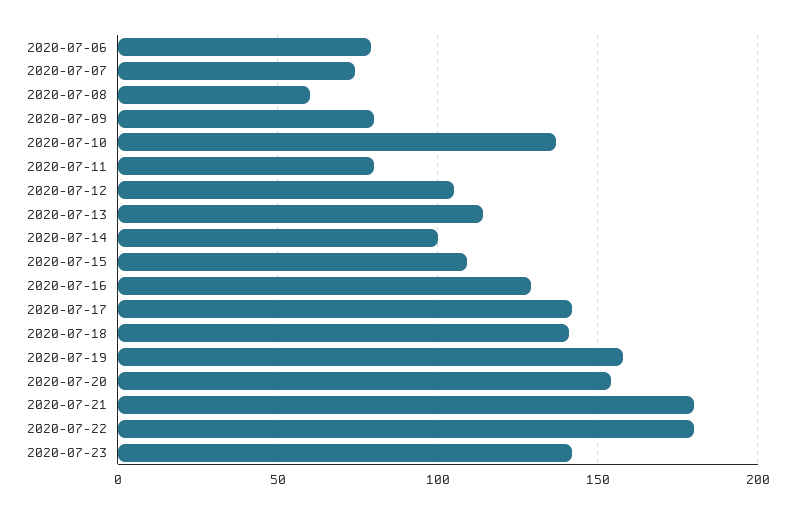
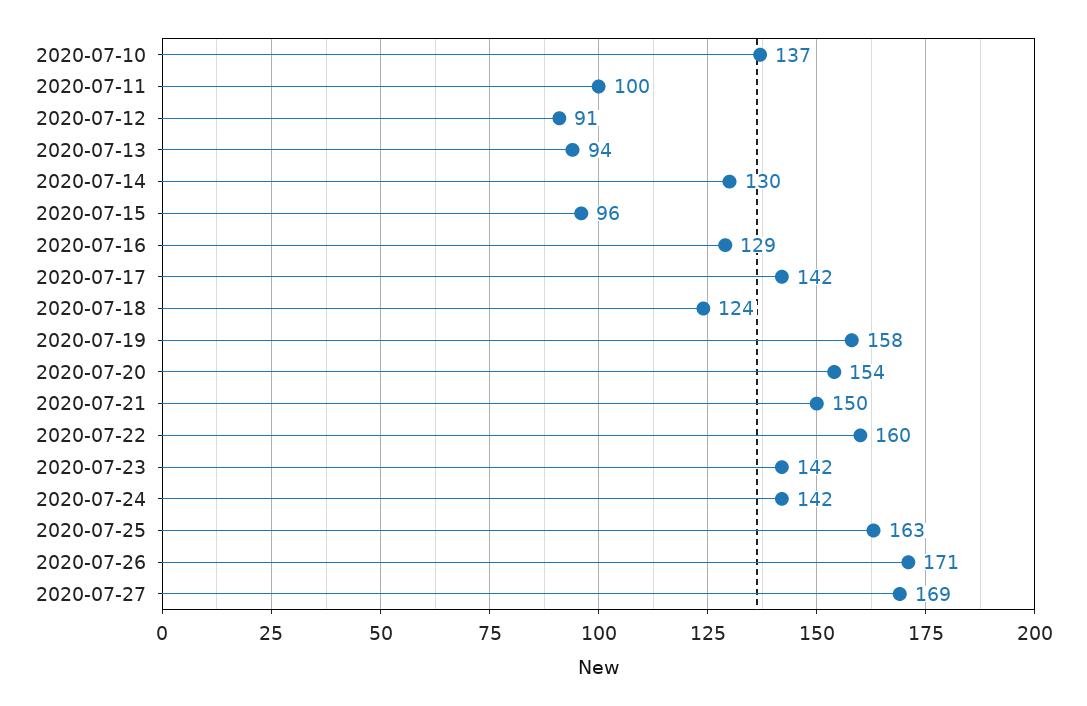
2020-07-06: 80 -> none
2020-07-07: 75 -> none
2020-07-08: 60 -> none
2020-07-09: 80 -> none
2020-07-11: 80 -> 100
2020-07-12: 105 -> 91
2020-07-13: 115 -> 94
2020-07-14: 100 -> 130
2020-07-15: 110 -> 96
2020-07-18: 140 -> 124
2020-07-21: 180 -> 150
2020-07-22: 180 -> 160
2020-07-24: none -> 142
2020-07-25: none -> 163
2020-07-26: none -> 171
2020-07-27: none -> 169

